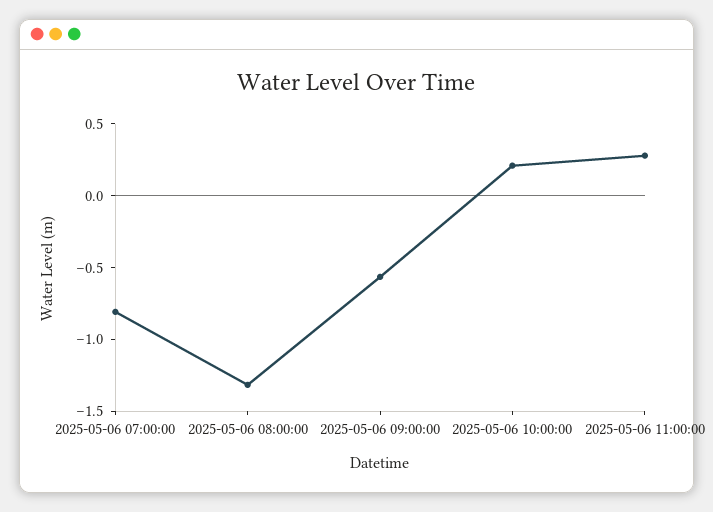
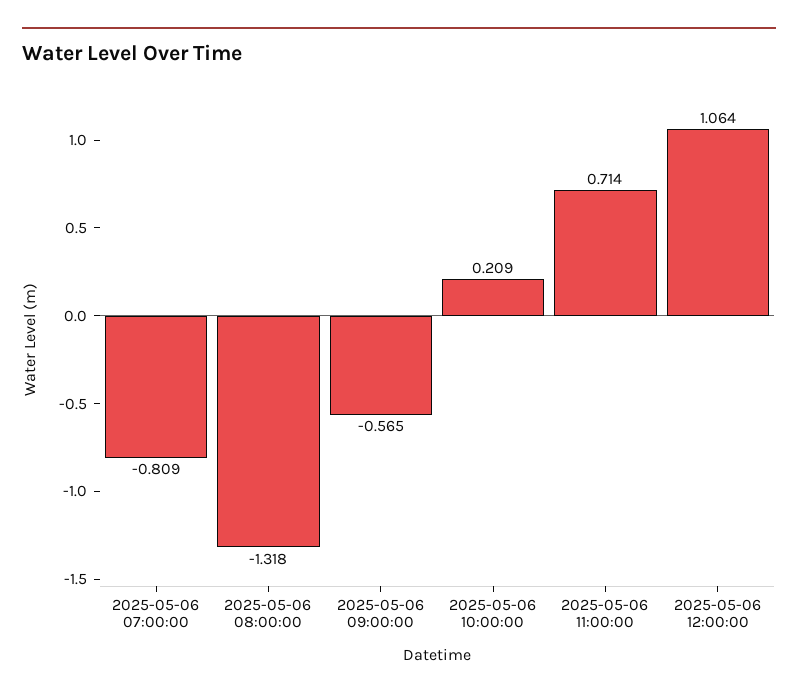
2025-05-06 11:00:00: 0.3 -> 0.714
2025-05-06 12:00:00: none -> 1.064

